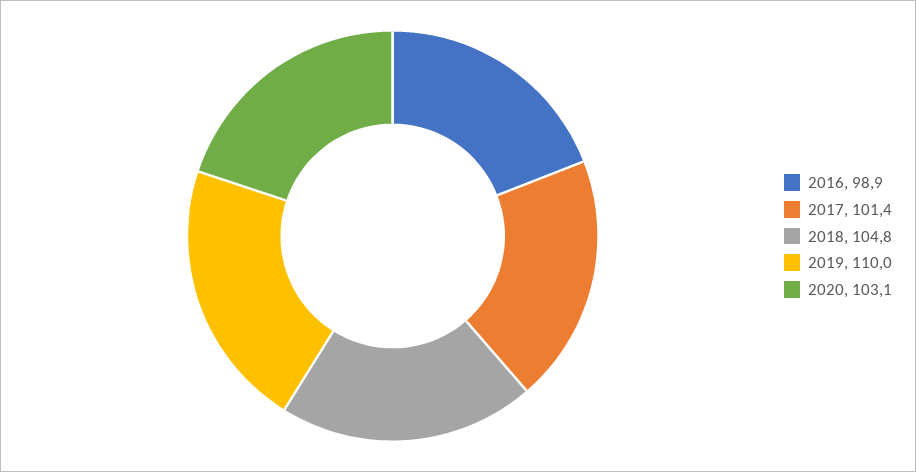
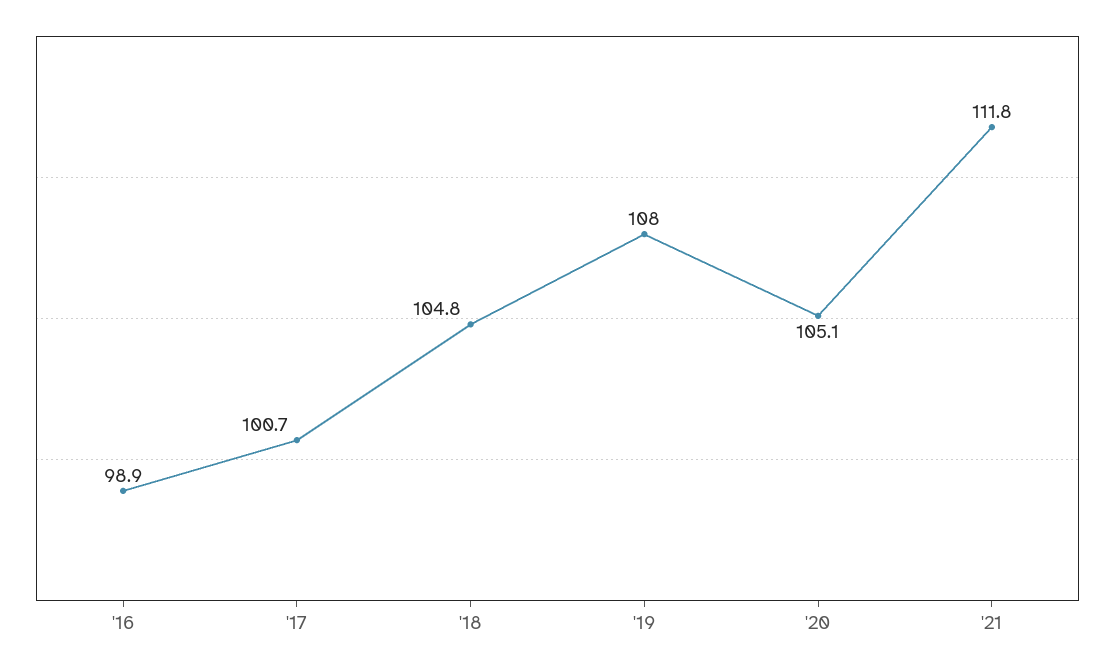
2017: 101.4 -> 100.7
2019: 110 -> 108
2020: 103.1 -> 105.1
'21: none -> 111.8

